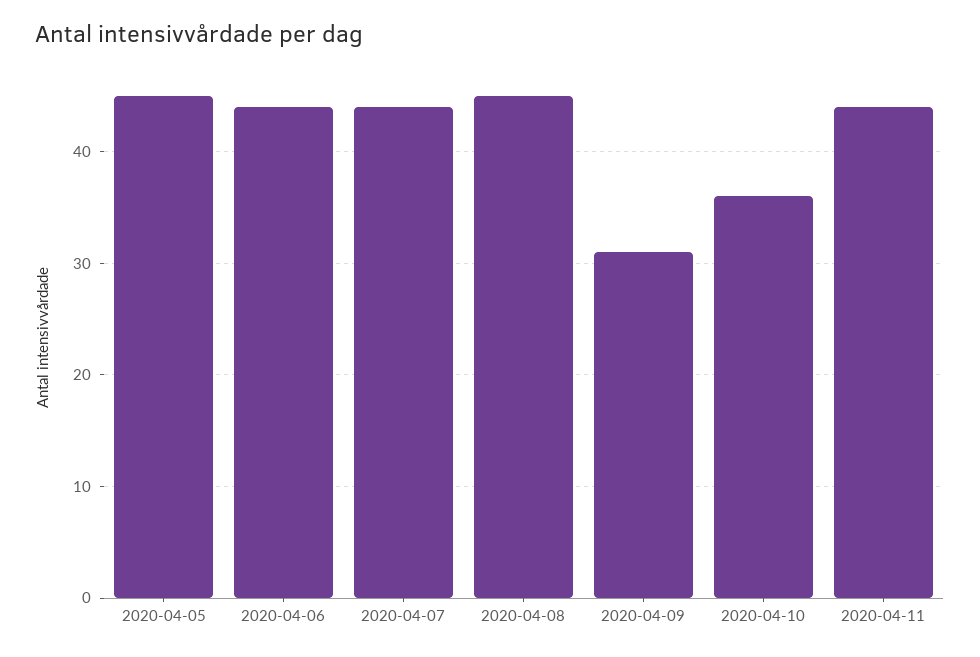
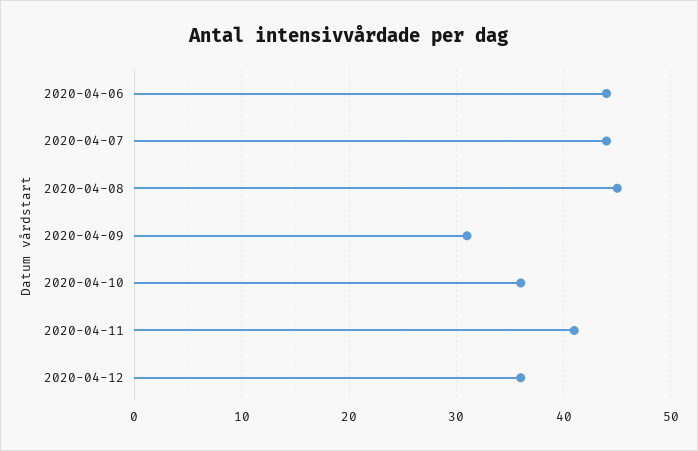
2020-04-05: 45 -> none
2020-04-11: 44 -> 41
2020-04-12: none -> 36

